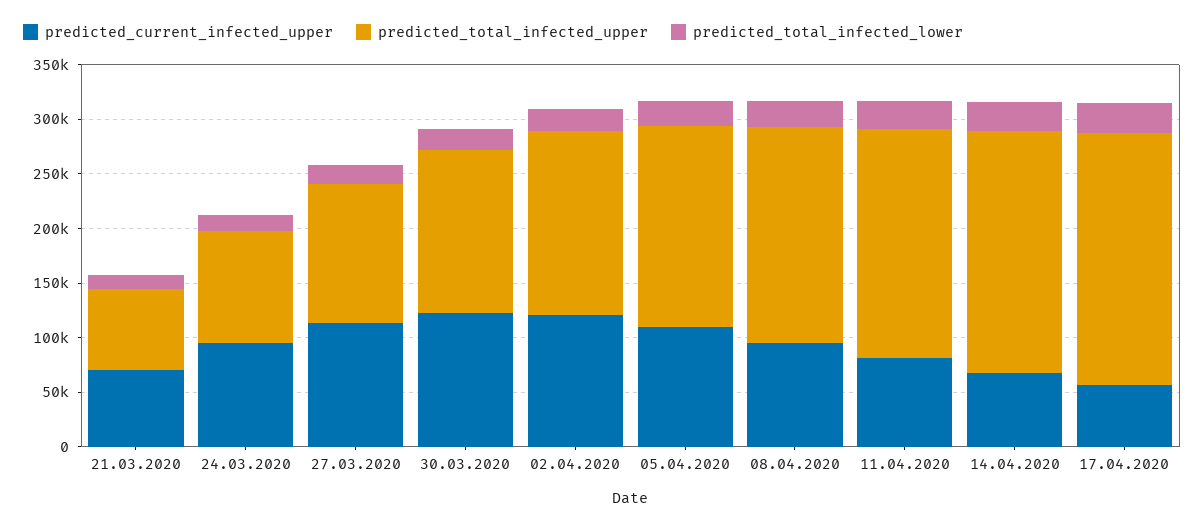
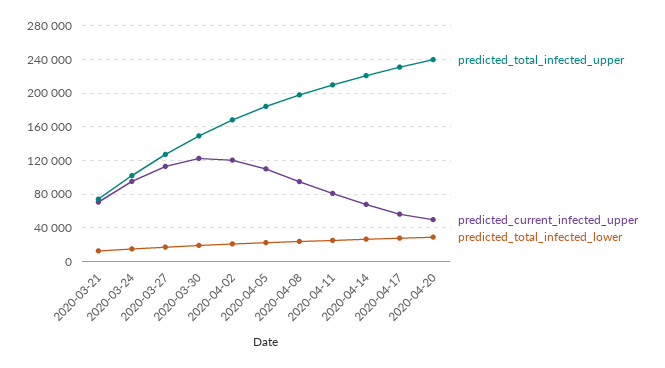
predicted_total_infected_upper, 2020-04-20: none -> 240000
predicted_current_infected_upper, 2020-04-20: none -> 50000
predicted_total_infected_lower, 2020-04-20: none -> 30000

